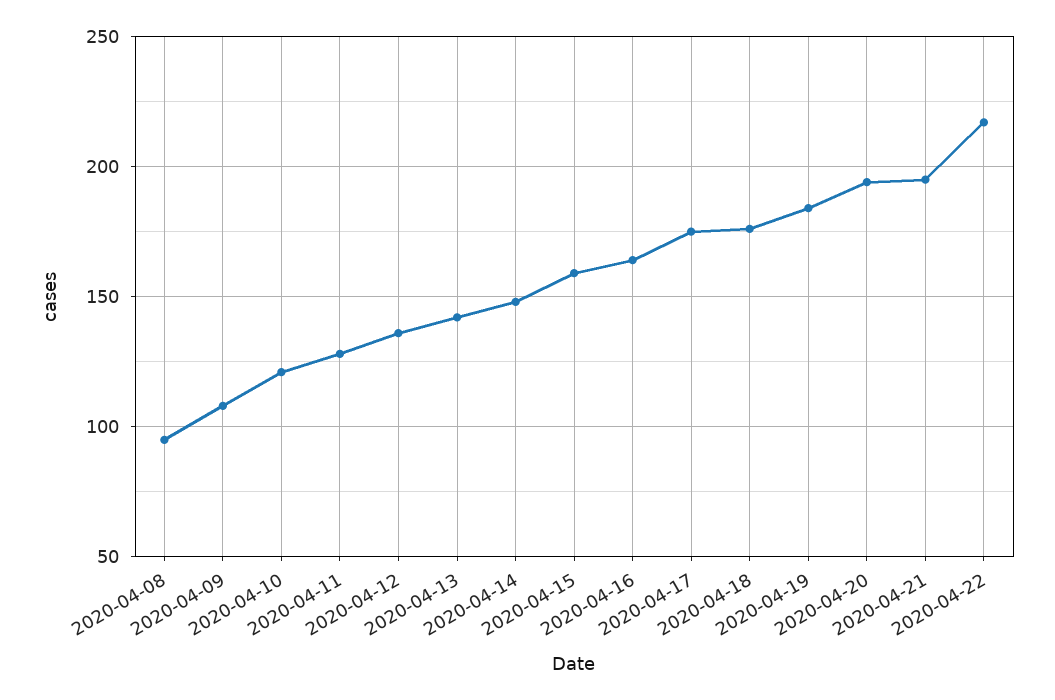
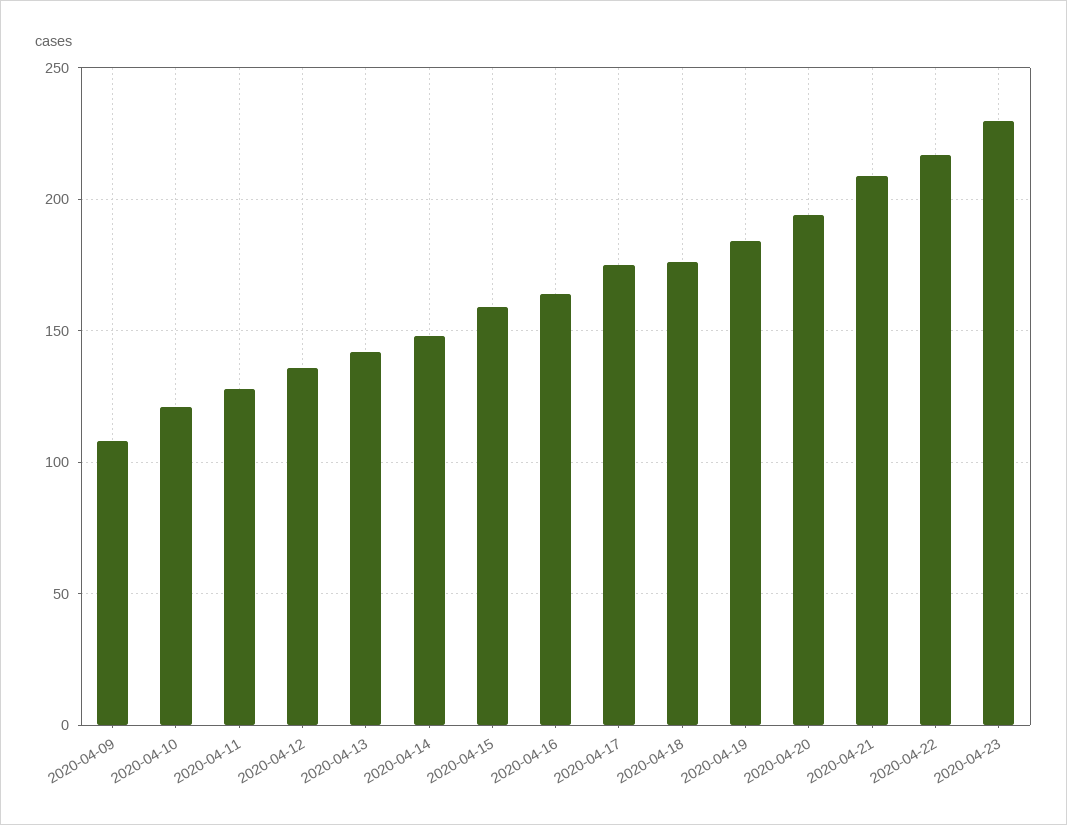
2020-04-08: 95 -> none
2020-04-21: 195 -> 210
2020-04-23: none -> 230

